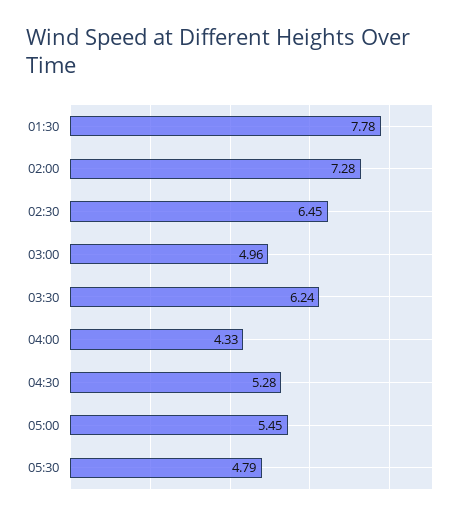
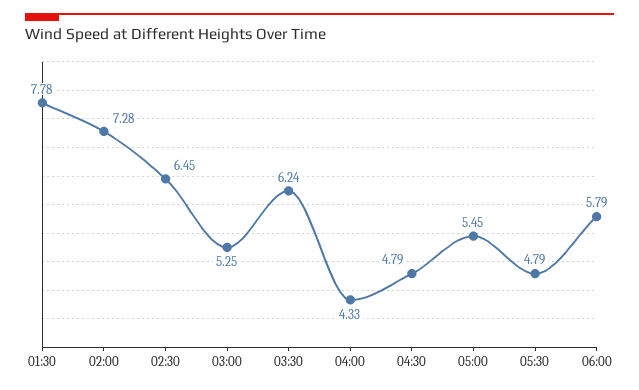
03:00: 4.96 -> 5.25
04:30: 5.28 -> 4.79
06:00: none -> 5.79

